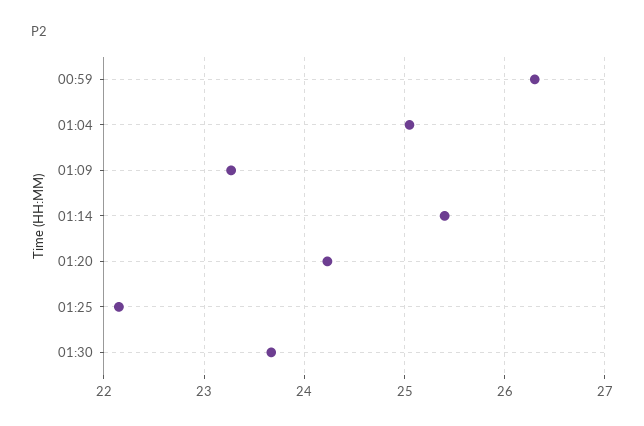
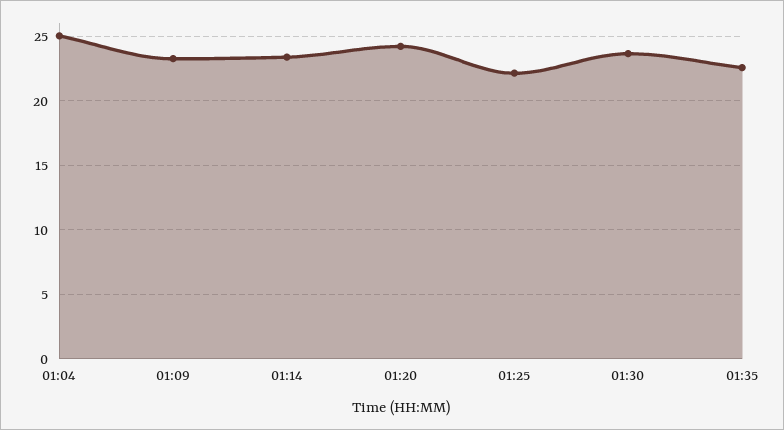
00:59: 26.3 -> none
01:14: 25.4 -> 23.5
01:35: none -> 22.5

